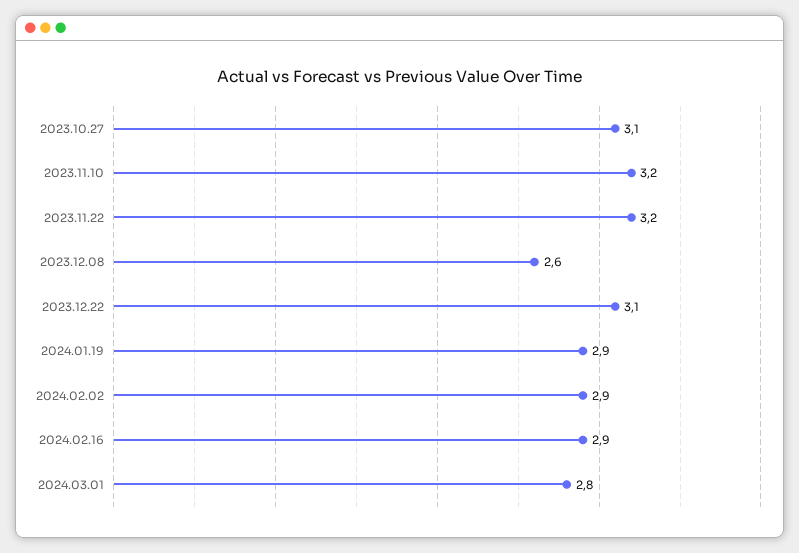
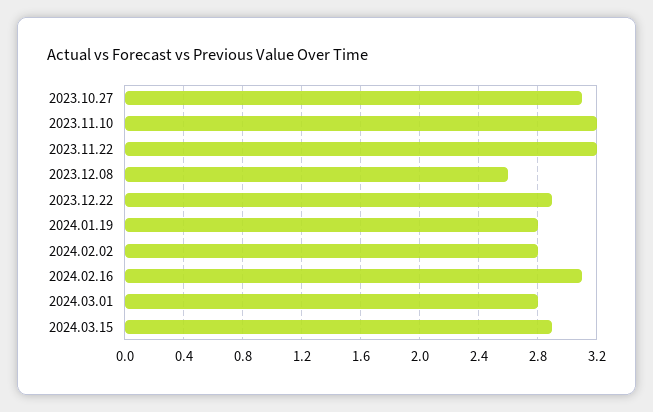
2023.12.22: 3.1 -> 2.9
2024.01.19: 2.9 -> 2.8
2024.02.02: 2.9 -> 2.8
2024.02.16: 2.9 -> 3.1
2024.03.15: none -> 2.9

